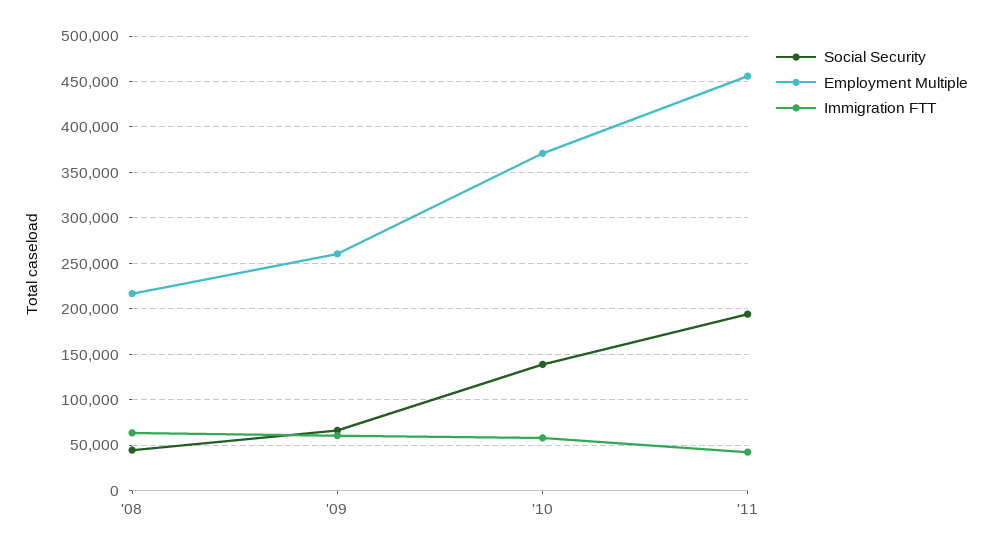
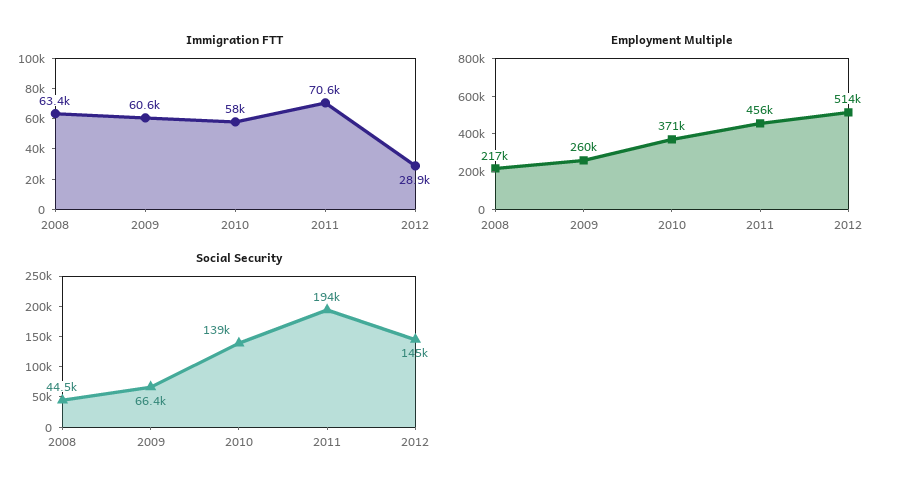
Immigration FTT, '11: 40000 -> 70600
Immigration FTT, 2012: none -> 28900
Employment Multiple, 2012: none -> 514000
Social Security, 2012: none -> 145000

